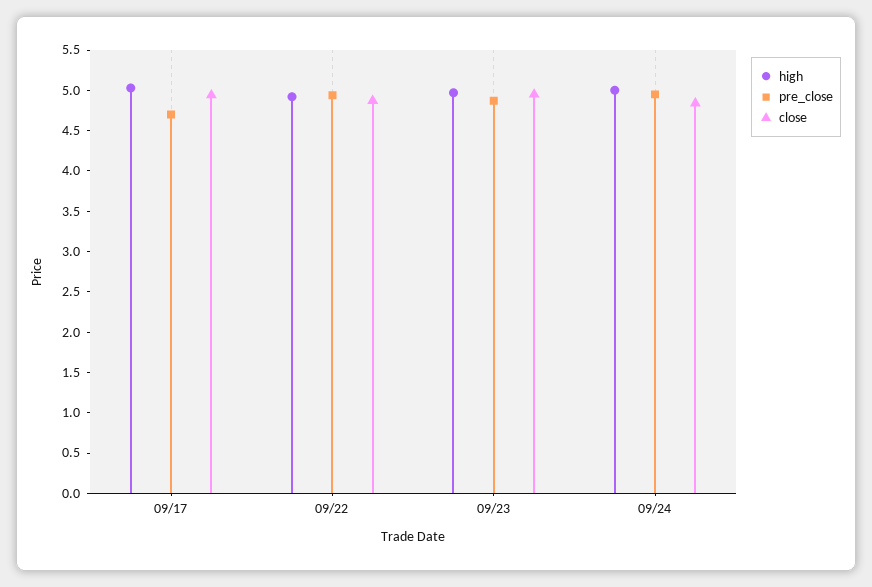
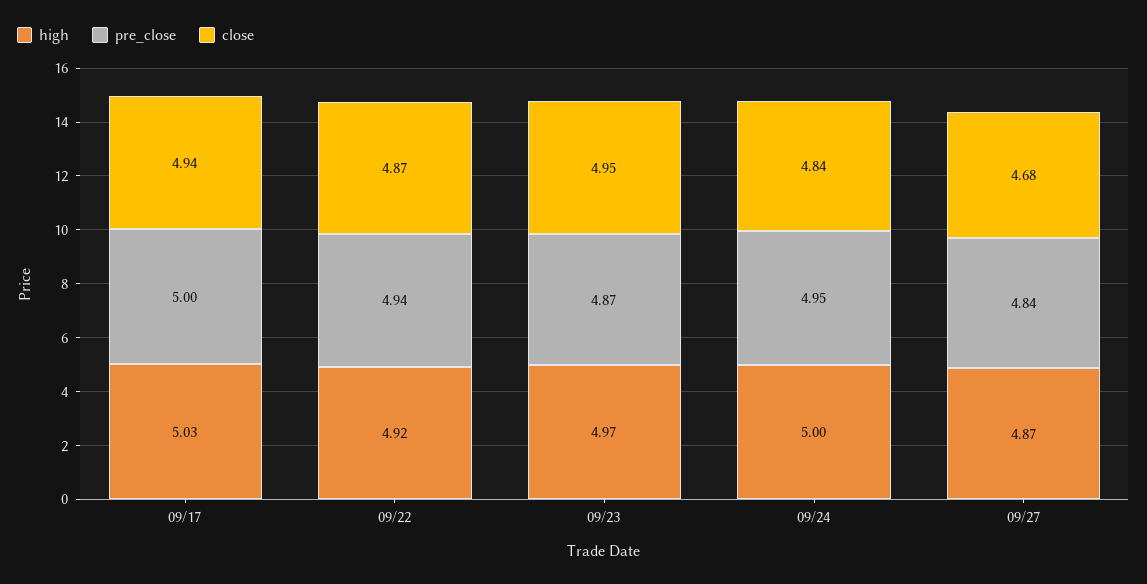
pre_close, 09/17: 4.7 -> 5
high, 09/27: none -> 4.87
pre_close, 09/27: none -> 4.84
close, 09/27: none -> 4.68

